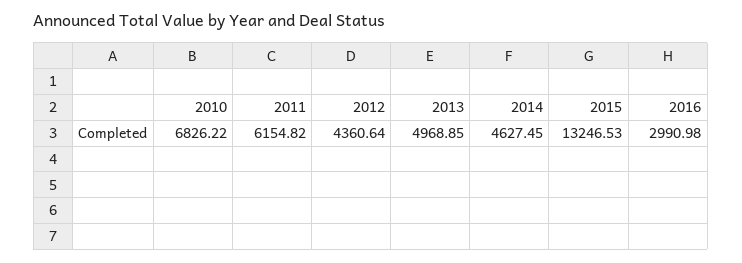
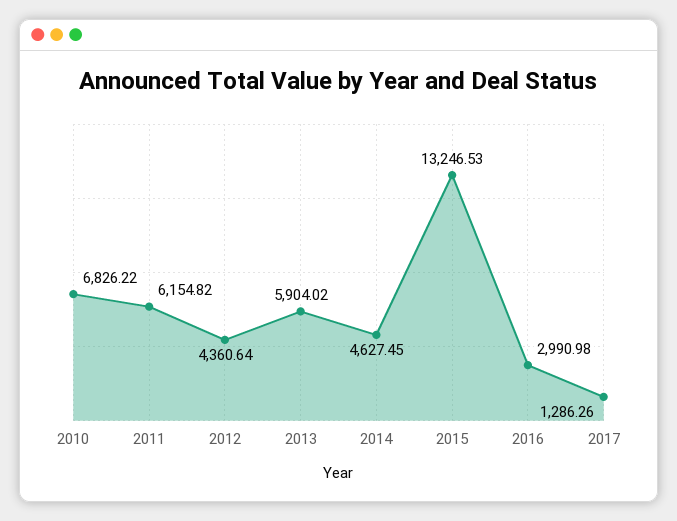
2013: 4968.85 -> 5904.02
2017: none -> 1286.26

